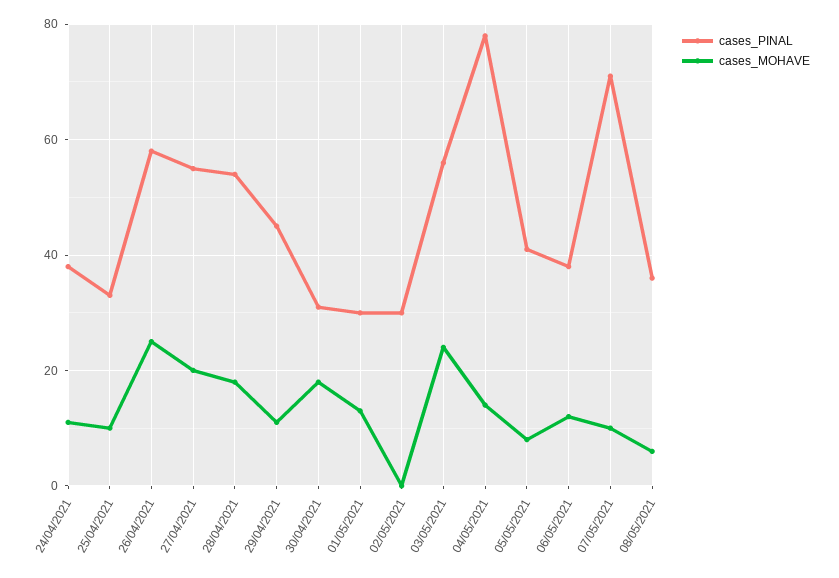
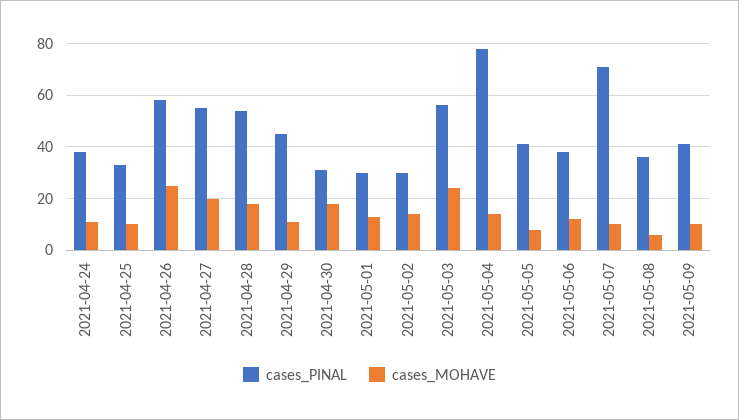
cases_MOHAVE, 02/05/2021: 0 -> 15
cases_PINAL, 2021-05-09: none -> 40
cases_MOHAVE, 2021-05-09: none -> 10

